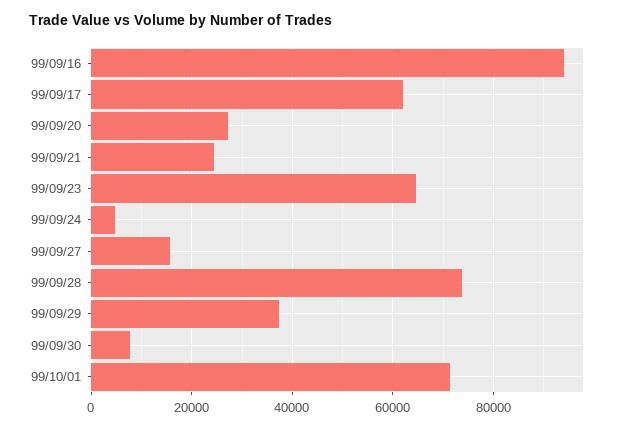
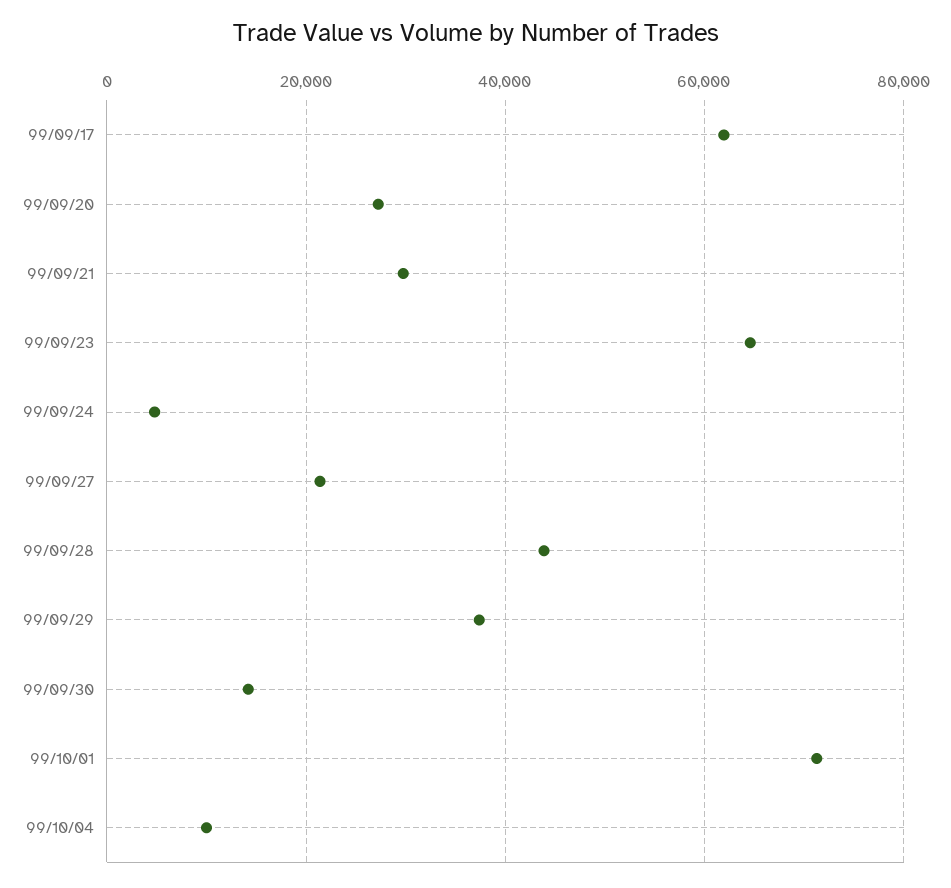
99/09/16: 94000 -> none
99/09/21: 24000 -> 30000
99/09/27: 16000 -> 22000
99/09/28: 74000 -> 44000
99/09/30: 8000 -> 14000
99/10/04: none -> 10000

